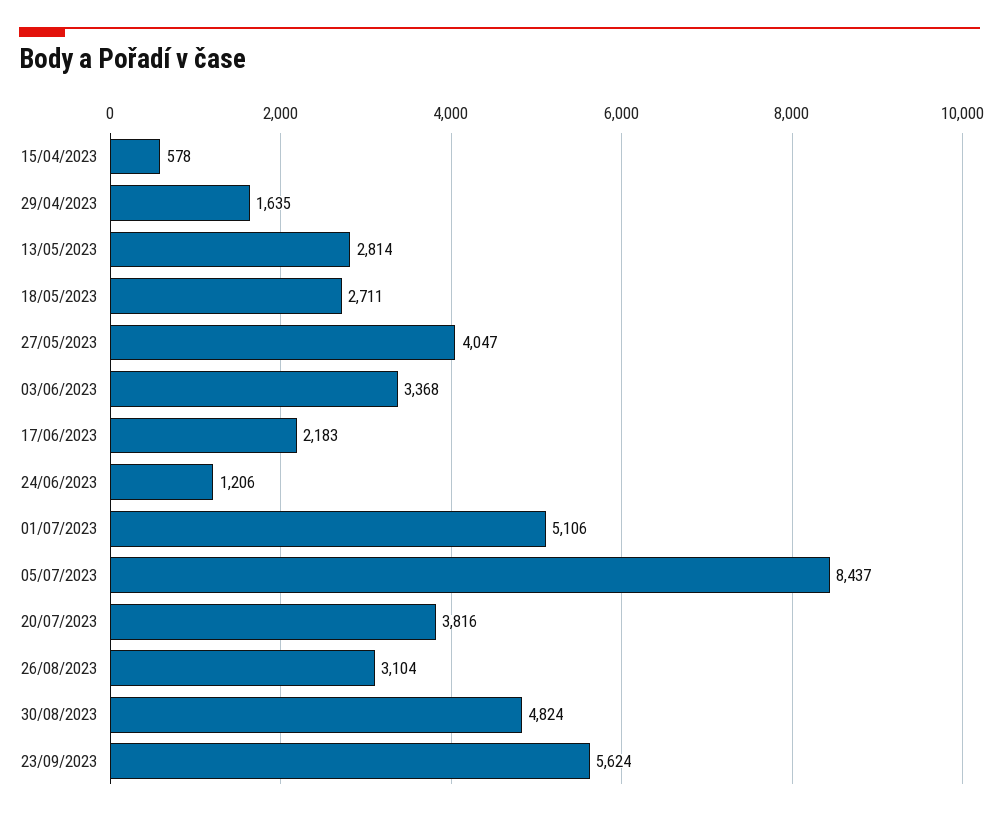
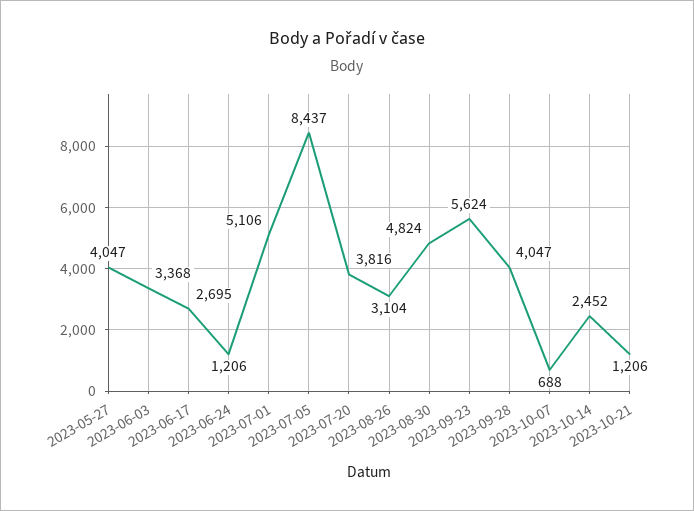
15/04/2023: 578 -> none
29/04/2023: 1635 -> none
13/05/2023: 2814 -> none
18/05/2023: 2711 -> none
17/06/2023: 2183 -> 2695
2023-09-28: none -> 4047
2023-10-07: none -> 688
2023-10-14: none -> 2452
2023-10-21: none -> 1206

